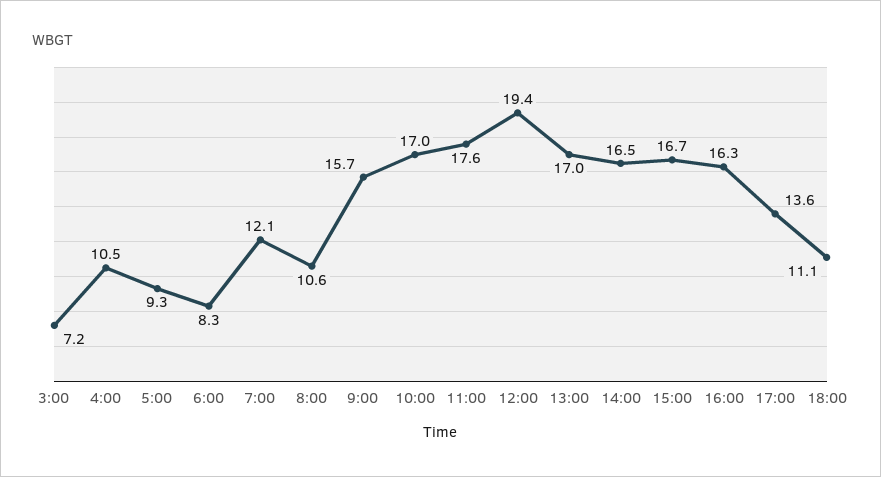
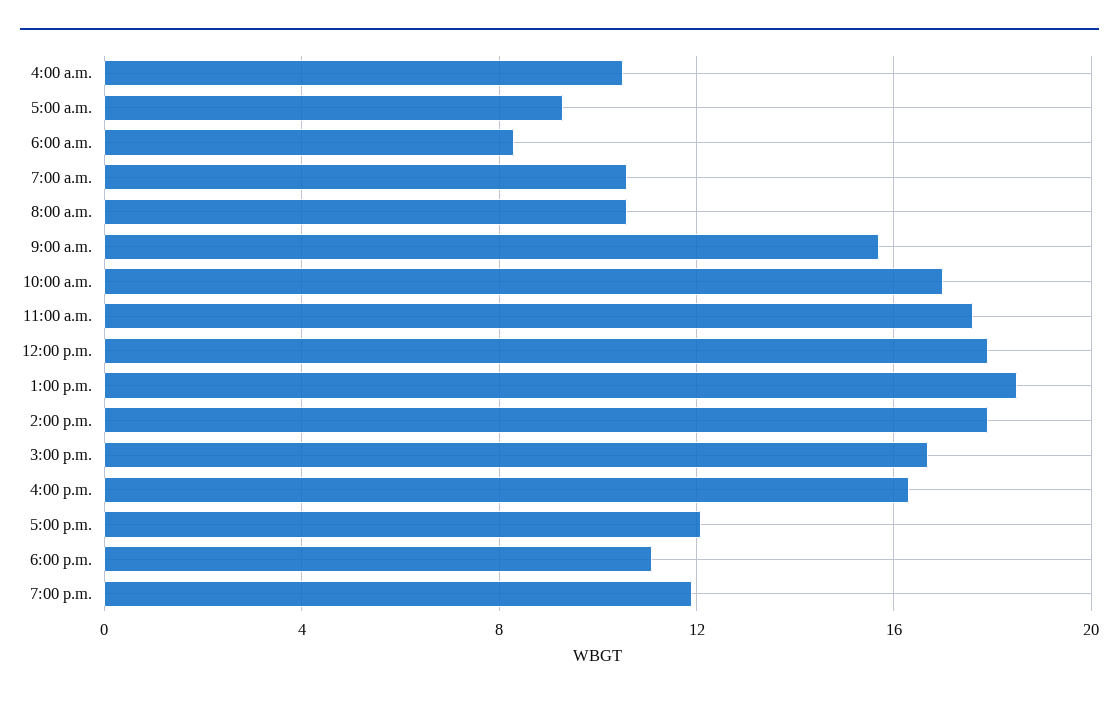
3:00: 7.2 -> none
7:00: 12.1 -> 10.5
12:00: 19.4 -> 18
13:00: 17 -> 18.5
14:00: 16.5 -> 18
17:00: 13.6 -> 12
7:00 p.m.: none -> 12

